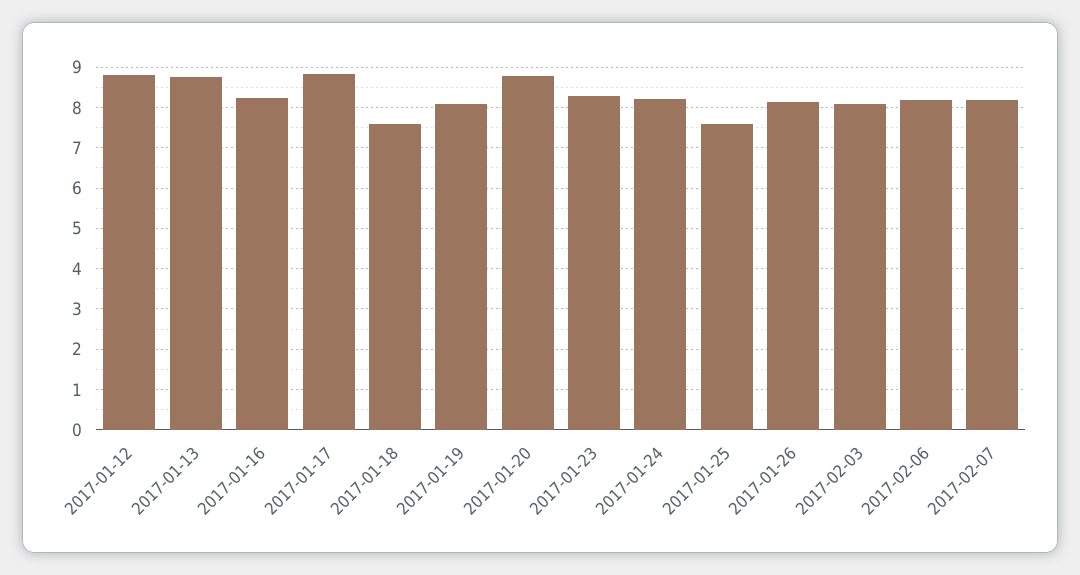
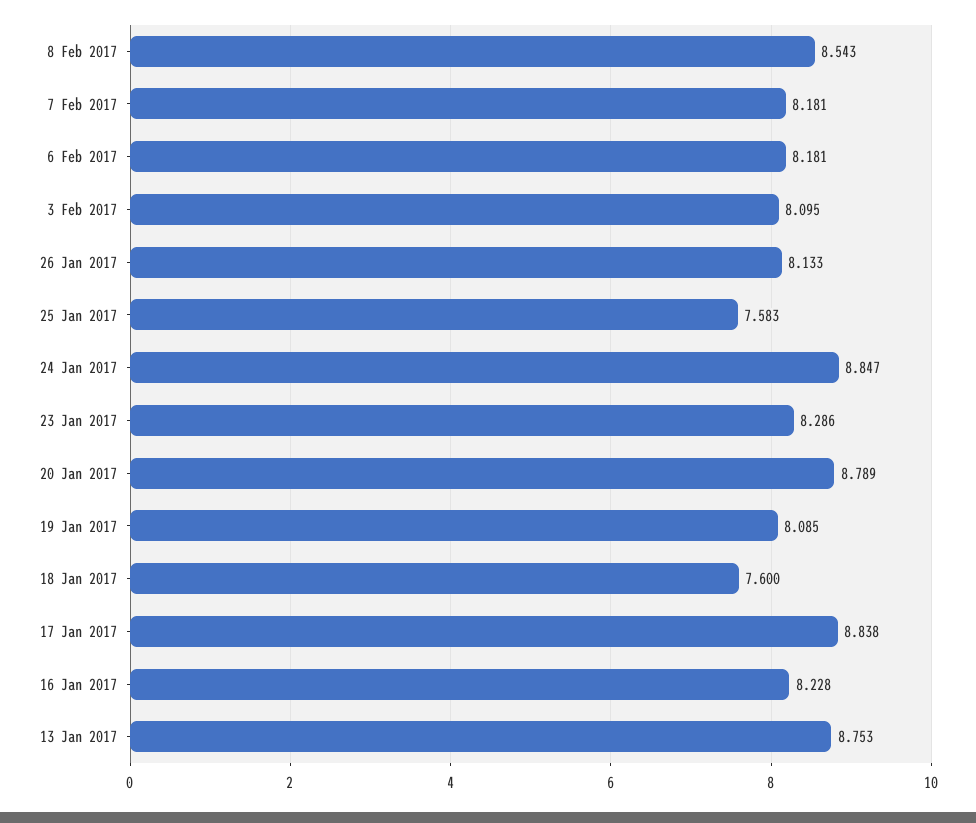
2017-01-12: 8.8 -> none
2017-01-24: 8.2 -> 8.847
8 Feb 2017: none -> 8.543

